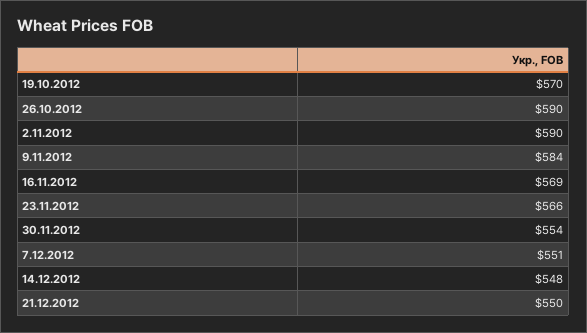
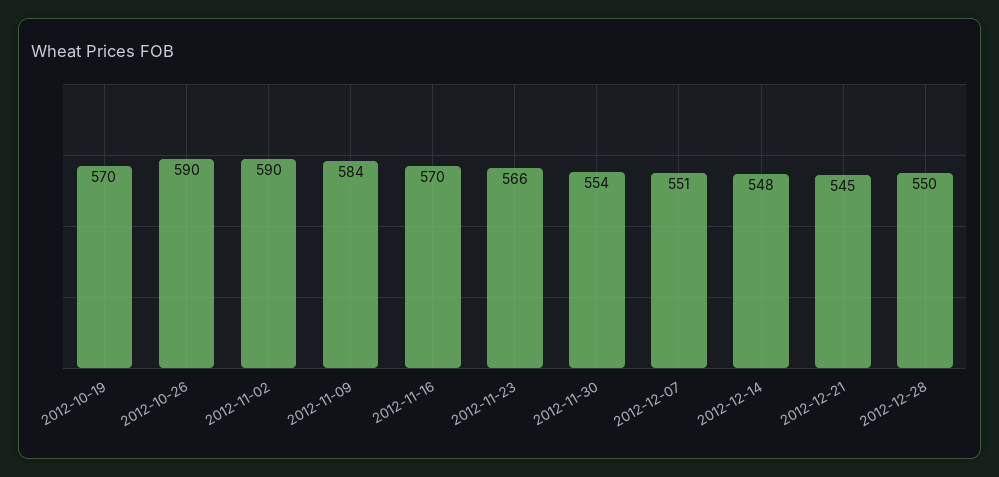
16.11.2012: 569 -> 570
21.12.2012: 550 -> 545
2012-12-28: none -> 550

